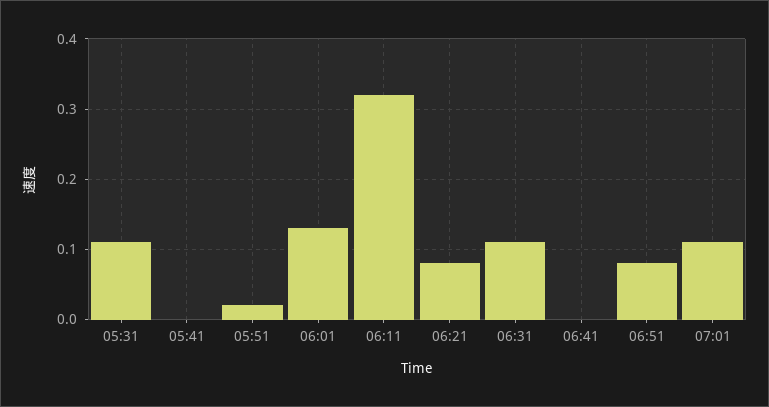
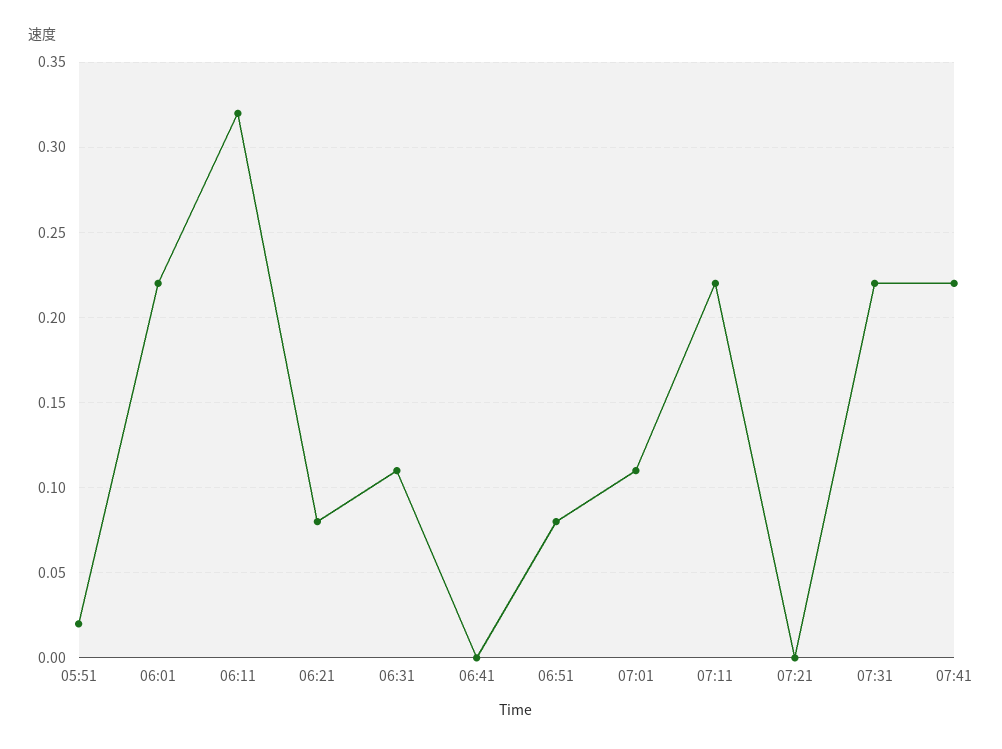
05:31: 0.11 -> none
05:41: 0 -> none
06:01: 0.13 -> 0.22
07:11: none -> 0.22
07:21: none -> 0
07:31: none -> 0.22
07:41: none -> 0.22

